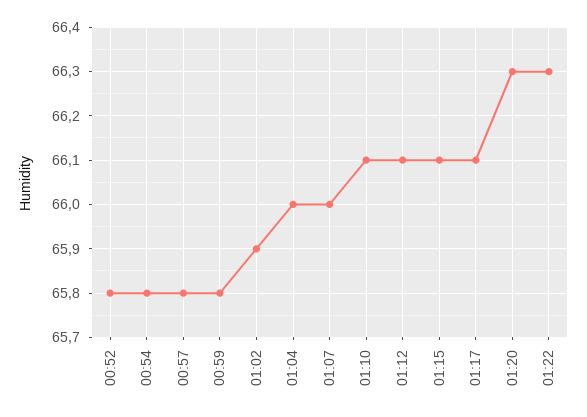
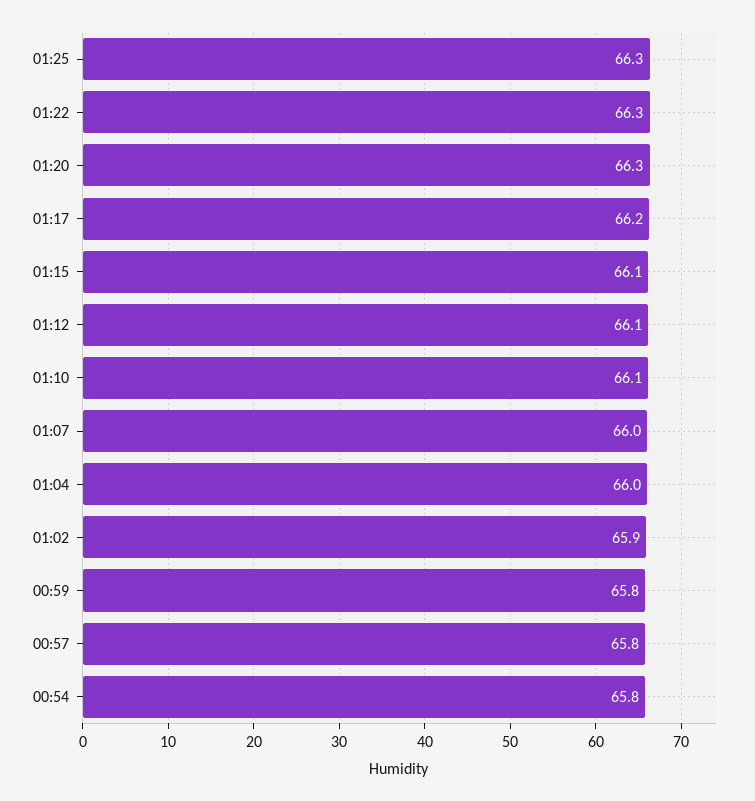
00:52: 65.8 -> none
01:17: 66.1 -> 66.2
01:25: none -> 66.3

